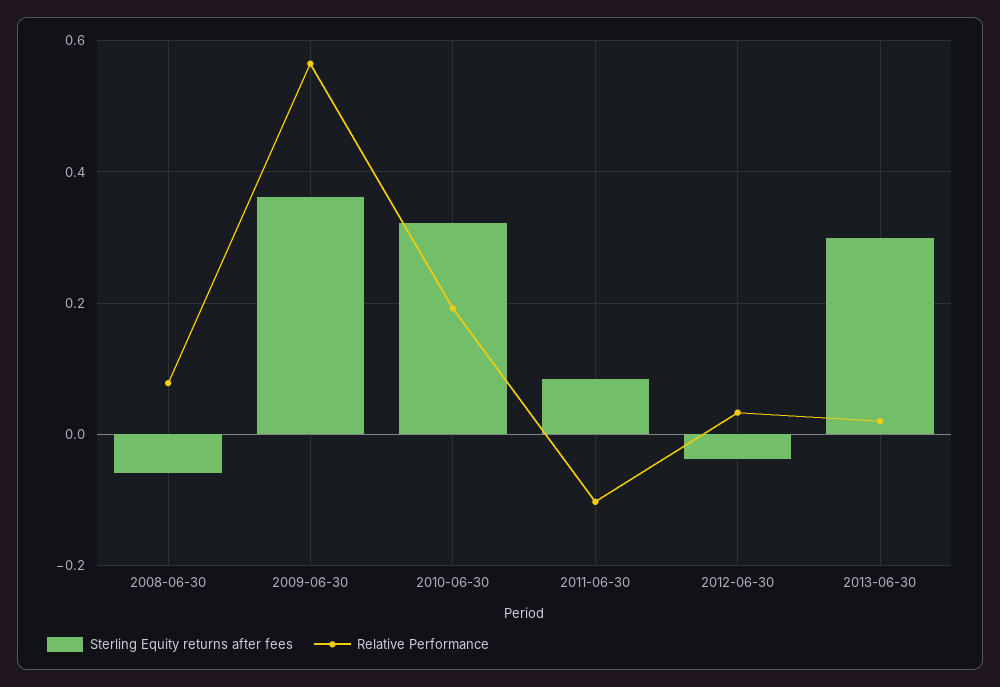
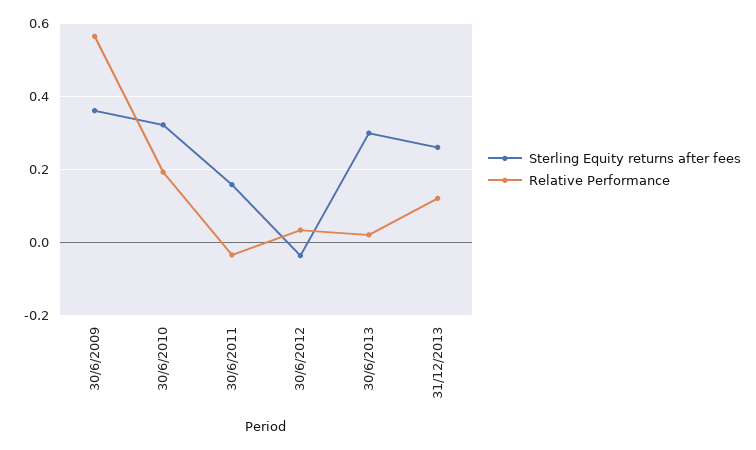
Sterling Equity returns after fees, 2008-06-30: -0.06 -> none
Relative Performance, 2008-06-30: 0.08 -> none
Sterling Equity returns after fees, 2011-06-30: 0.08 -> 0.16
Relative Performance, 2011-06-30: -0.1 -> -0.04
Sterling Equity returns after fees, 31/12/2013: none -> 0.26
Relative Performance, 31/12/2013: none -> 0.12

